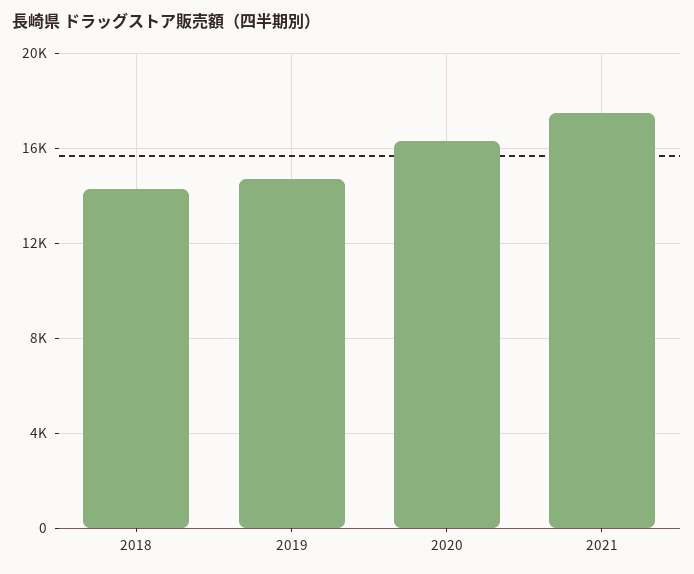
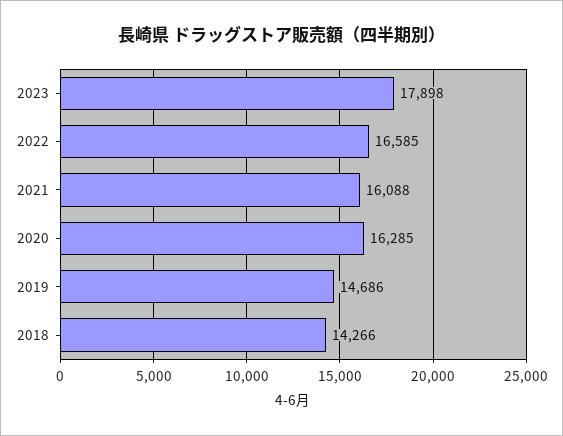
2021: 17500 -> 16088
2023: none -> 17898
2022: none -> 16585

